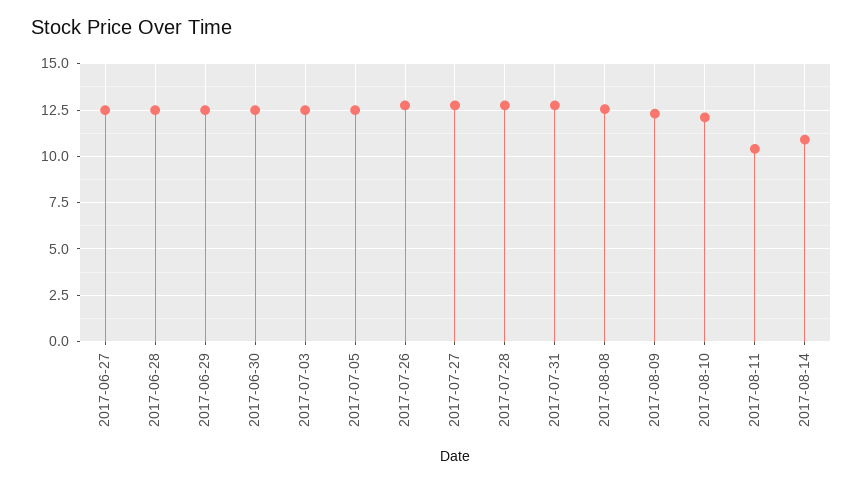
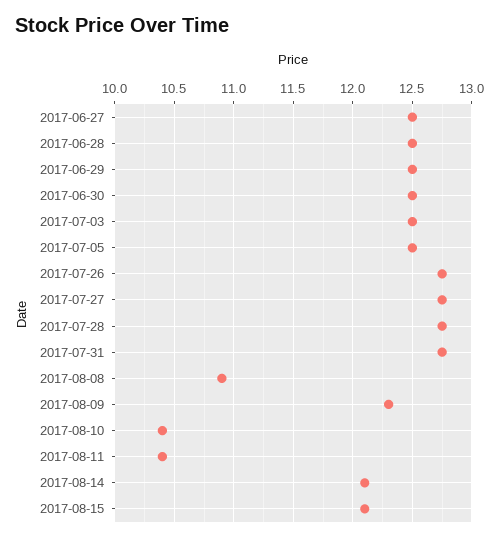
2017-08-08: 12.5 -> 10.9
2017-08-10: 12 -> 10.4
2017-08-14: 11 -> 12.1
2017-08-15: none -> 12.1

